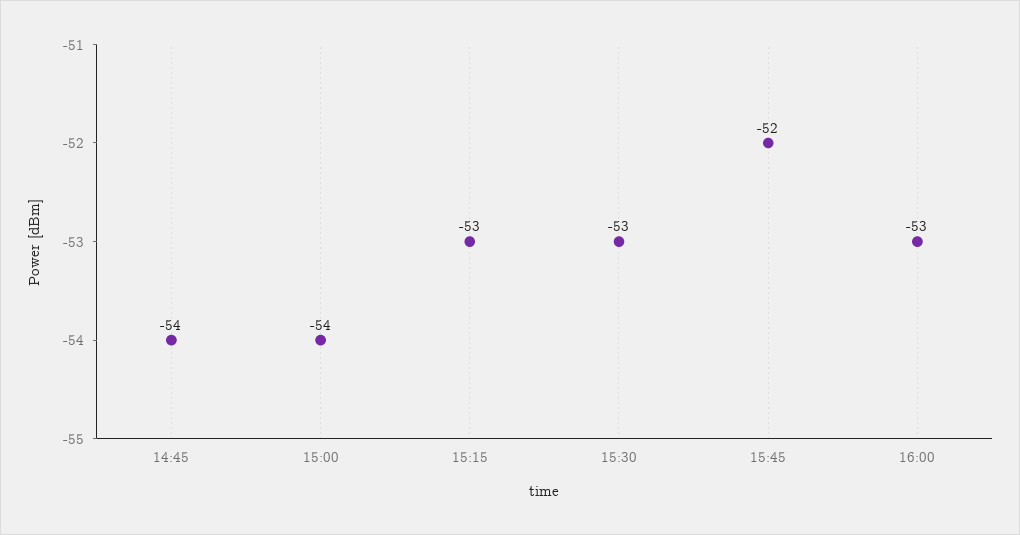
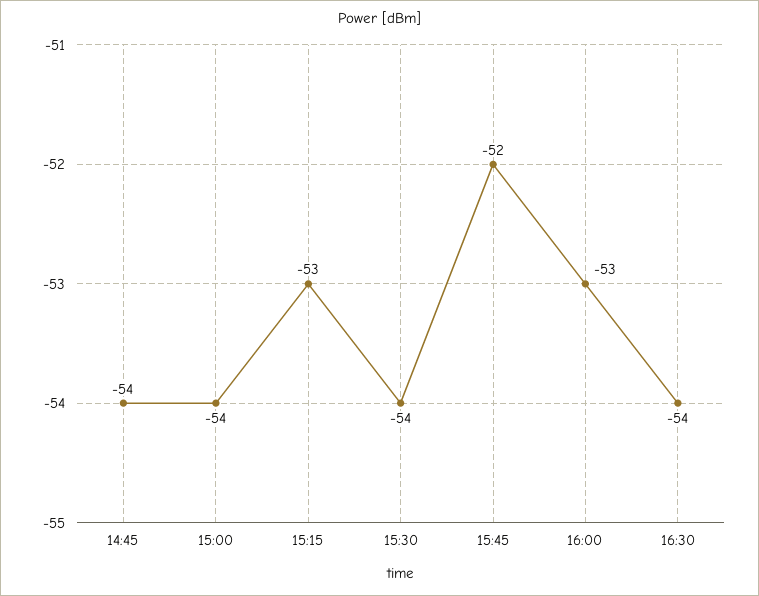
15:30: -53 -> -54
16:30: none -> -54

